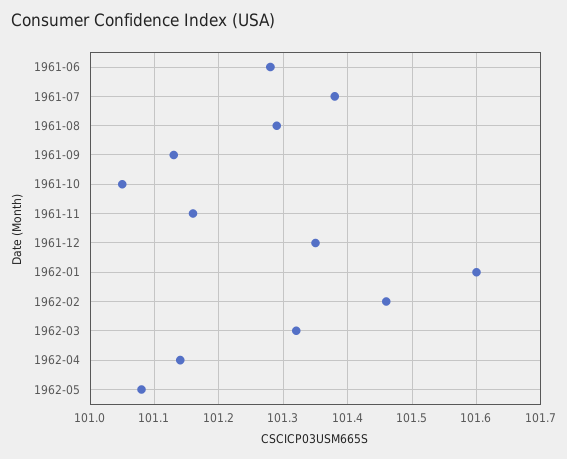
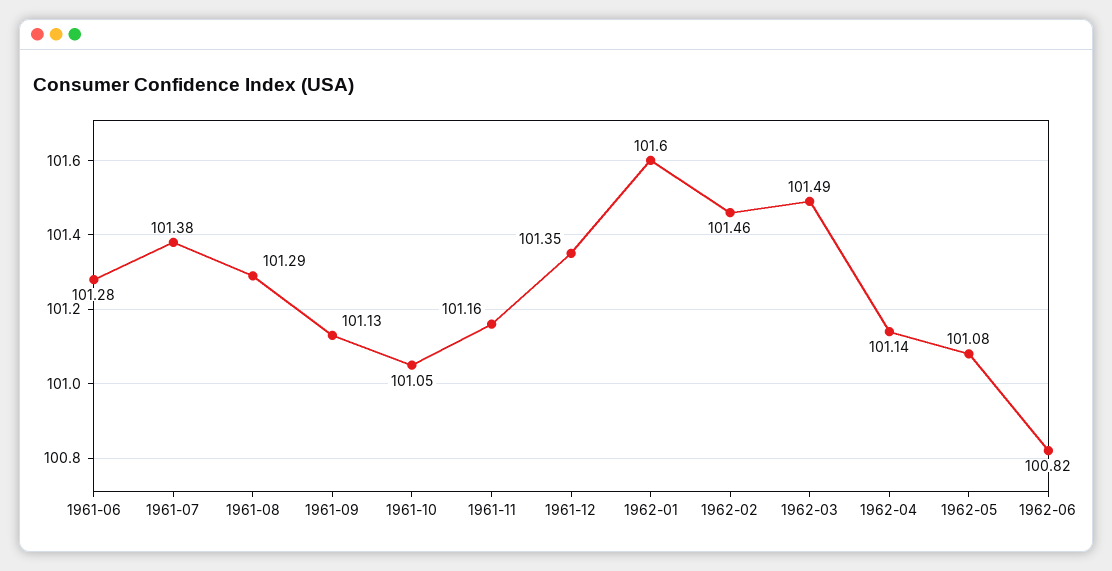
1962-03: 101.32 -> 101.49
1962-06: none -> 100.82

